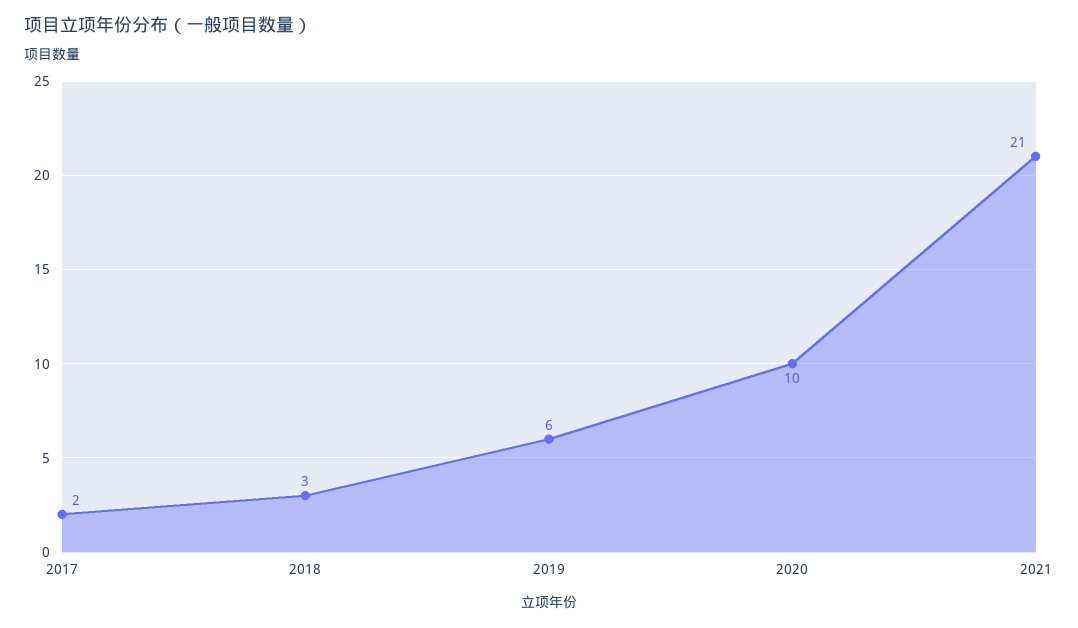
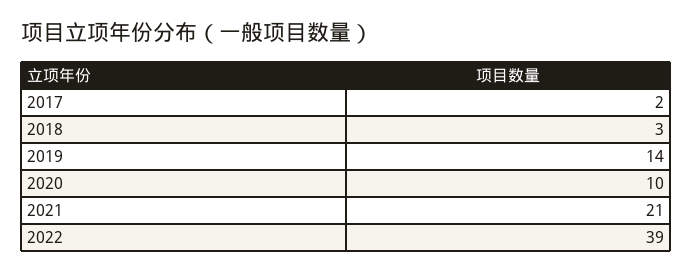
2019: 6 -> 14
2022: none -> 39

